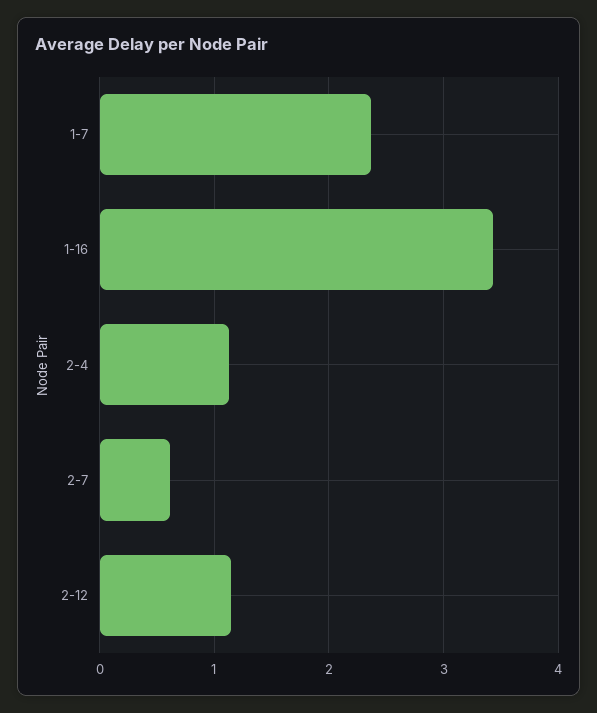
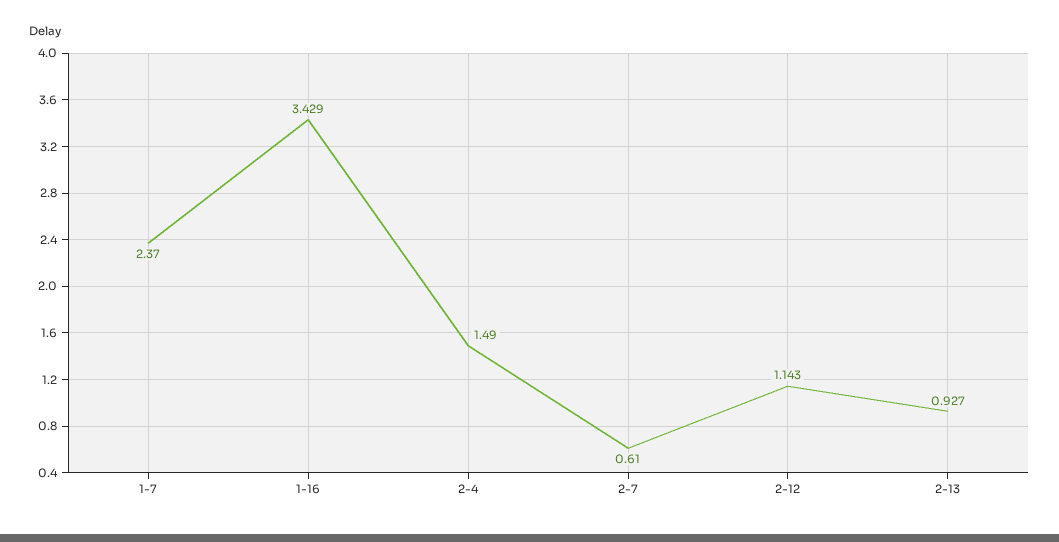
2-4: 1.1 -> 1.49
2-13: none -> 0.927

